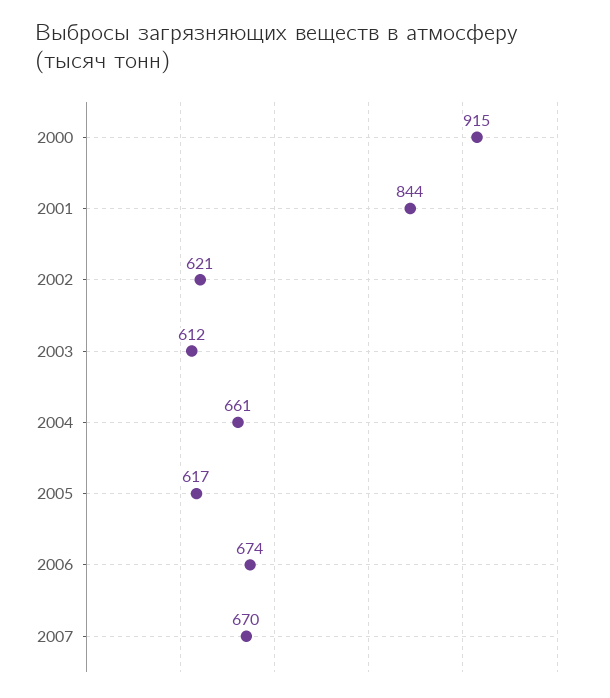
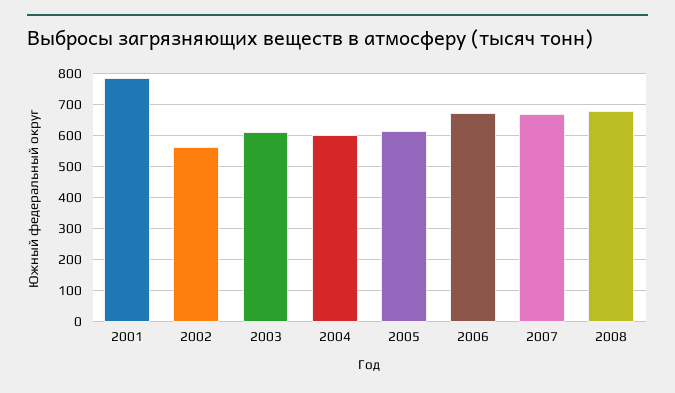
2000: 915 -> none
2001: 844 -> 780
2002: 621 -> 560
2004: 661 -> 600
2008: none -> 680

